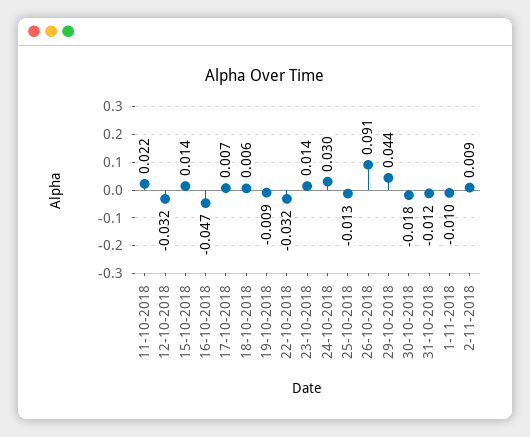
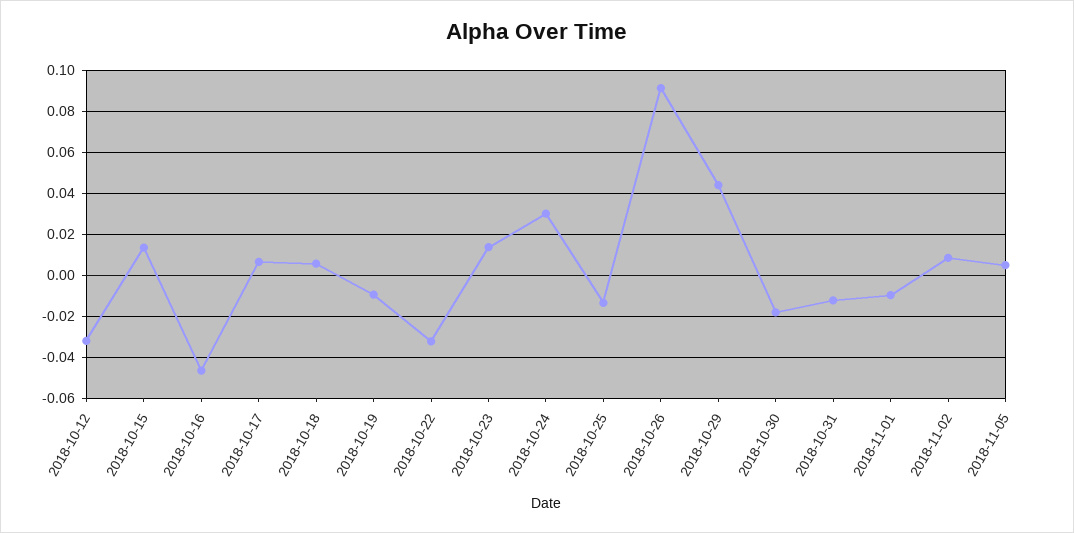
11-10-2018: 0.022 -> none
2018-11-05: none -> 0.005

